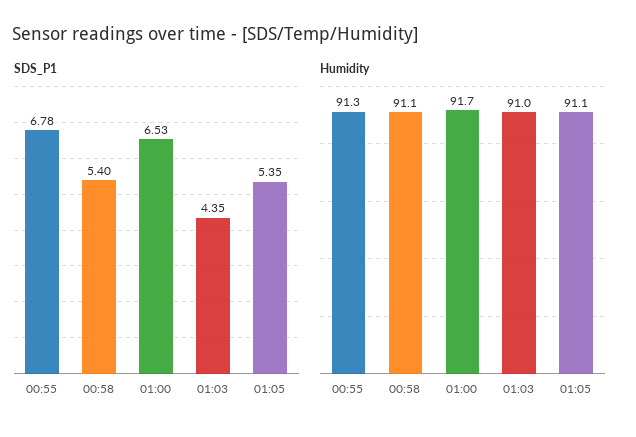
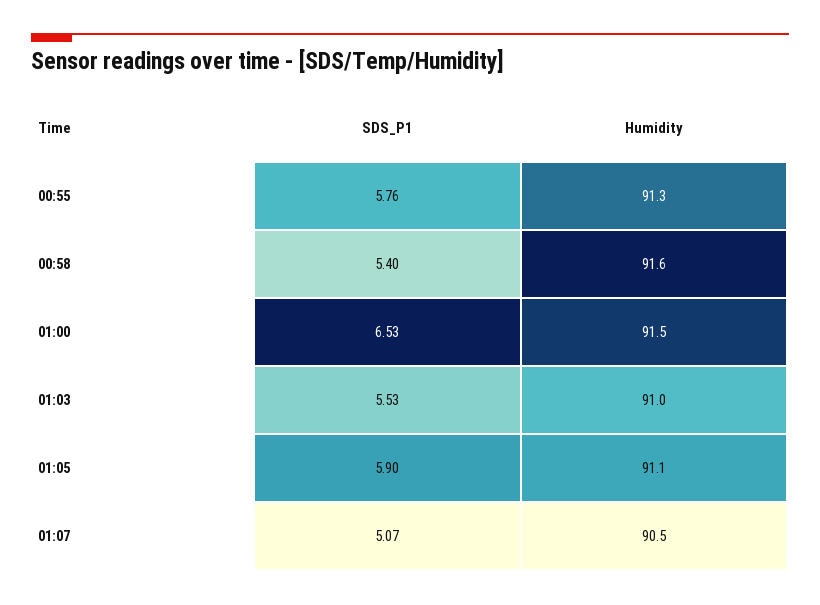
SDS_P1, 00:55: 6.78 -> 5.76
SDS_P1, 01:03: 4.35 -> 5.53
SDS_P1, 01:05: 5.35 -> 5.9
Humidity, 00:58: 91.1 -> 91.6
Humidity, 01:00: 91.7 -> 91.5
SDS_P1, 01:07: none -> 5.07
Humidity, 01:07: none -> 90.5

